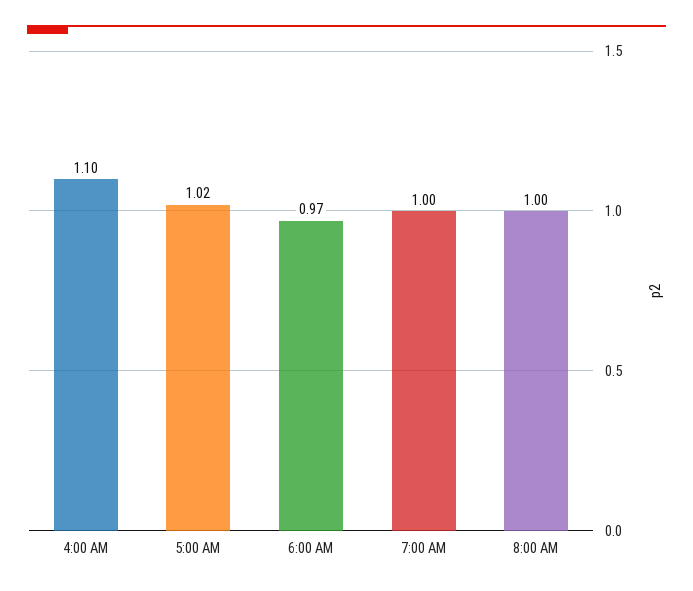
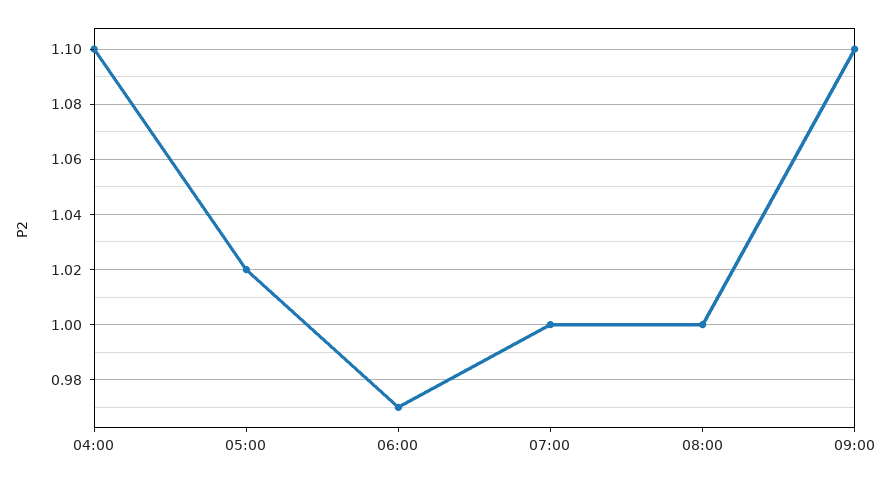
09:00: none -> 1.1

